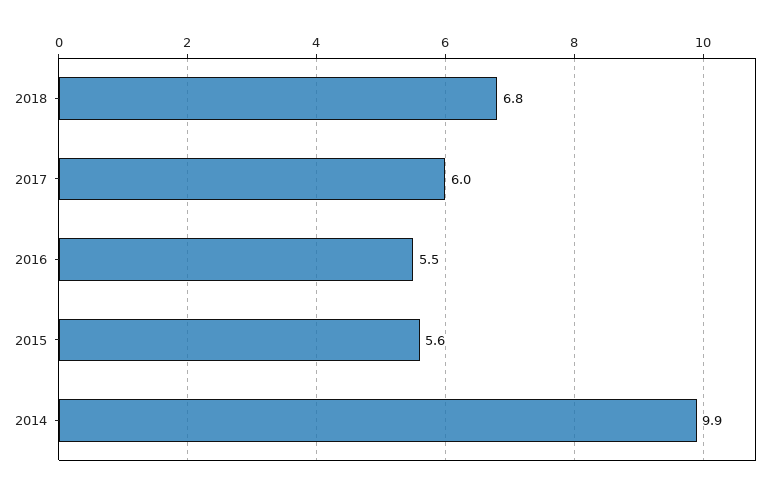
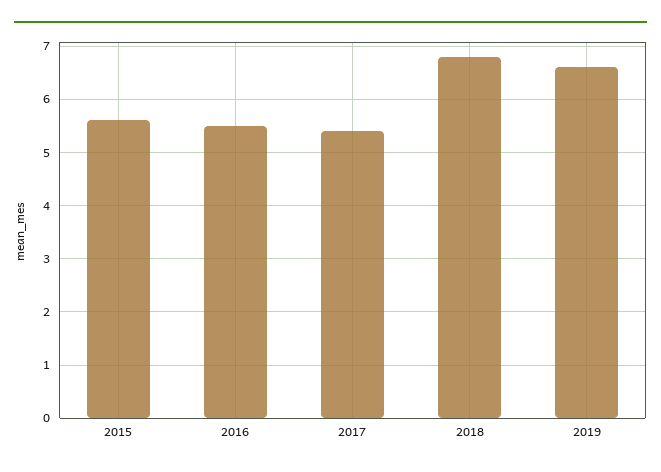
2017: 6 -> 5.4
2014: 9.9 -> none
2019: none -> 6.6

